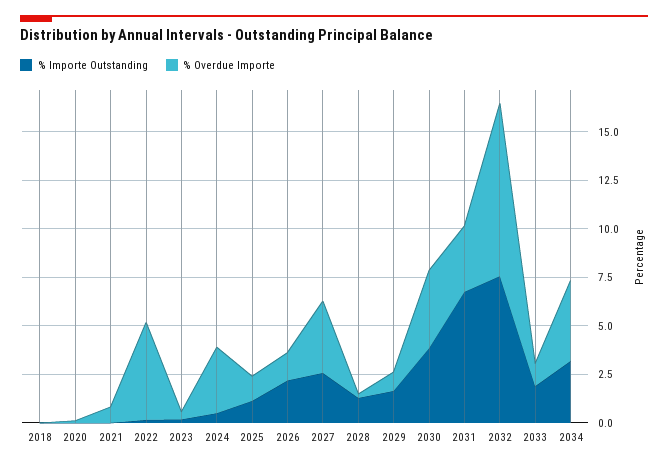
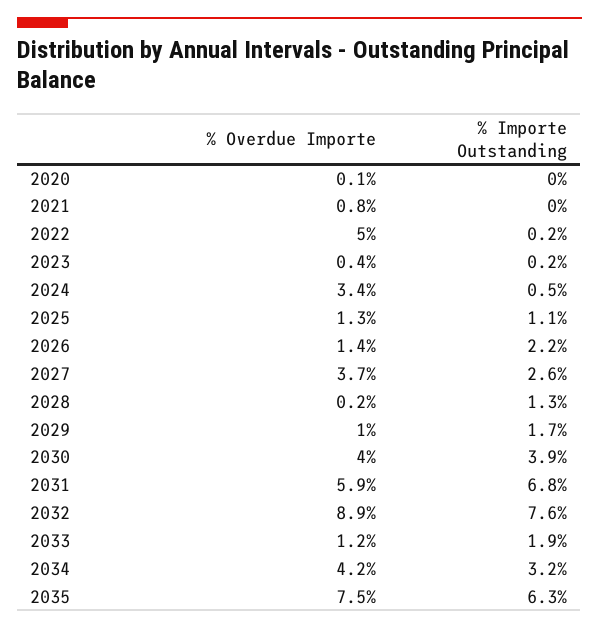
% Importe Outstanding, 2018: 0 -> none
% Overdue Importe, 2018: 0 -> none
% Overdue Importe, 2031: 3.5 -> 5.9
% Overdue Importe, 2035: none -> 7.5
% Importe Outstanding, 2035: none -> 6.3

